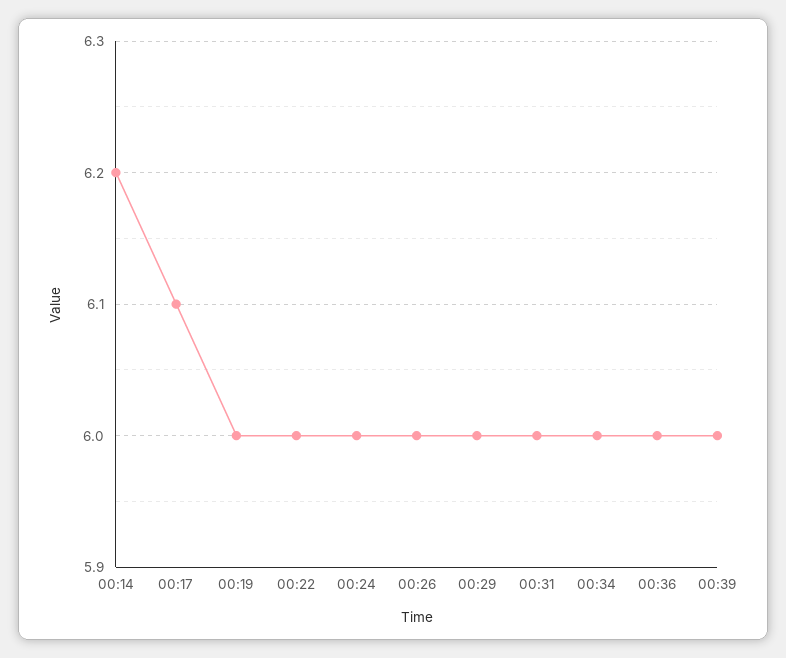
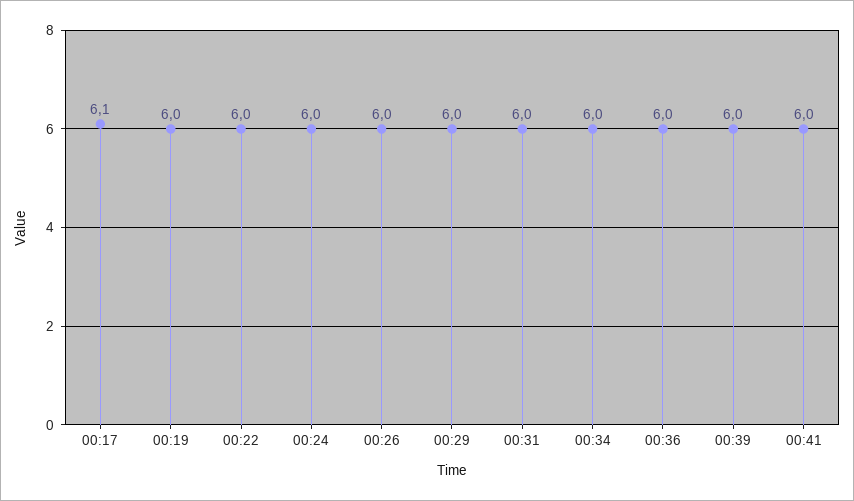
00:14: 6.2 -> none
00:41: none -> 6

